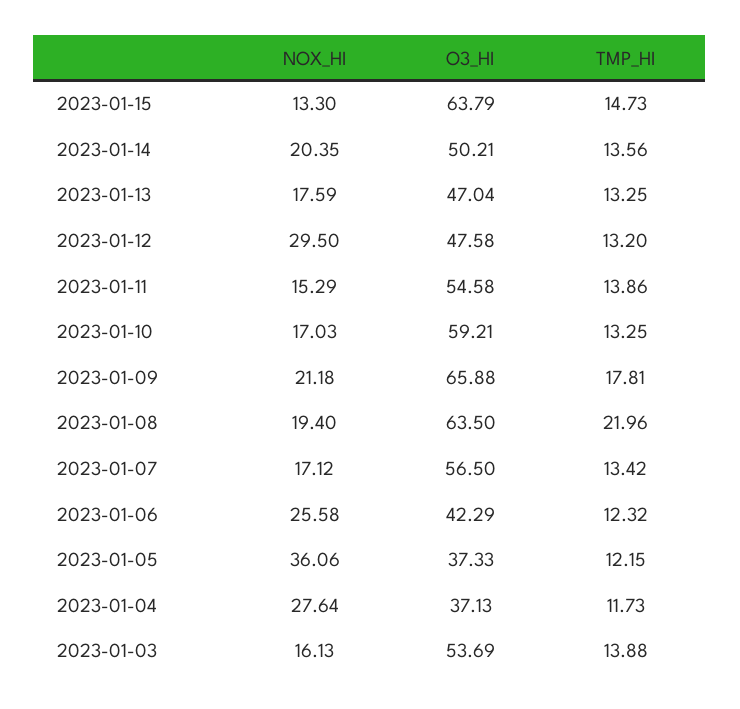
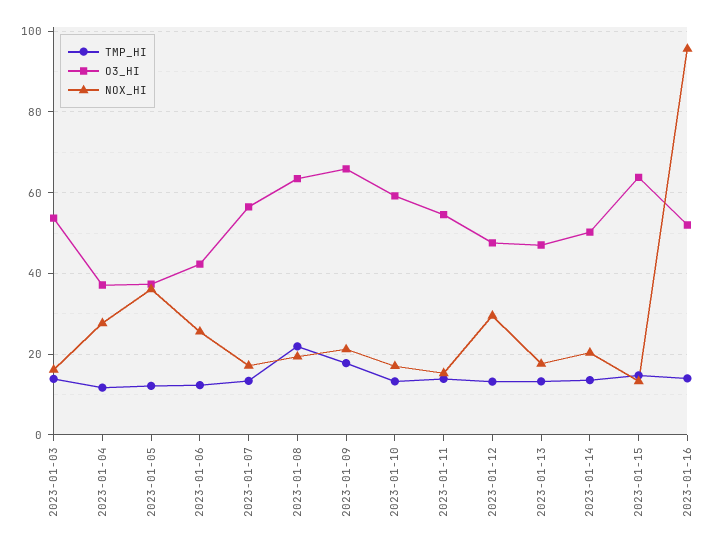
TMP_HI, 2023-01-16: none -> 14
O3_HI, 2023-01-16: none -> 52
NOX_HI, 2023-01-16: none -> 96

